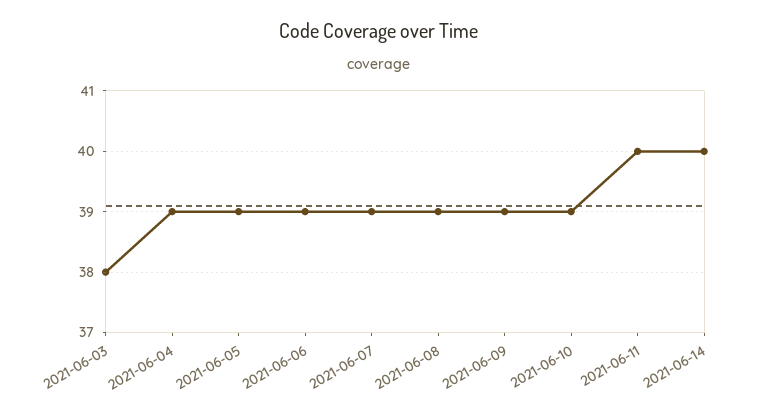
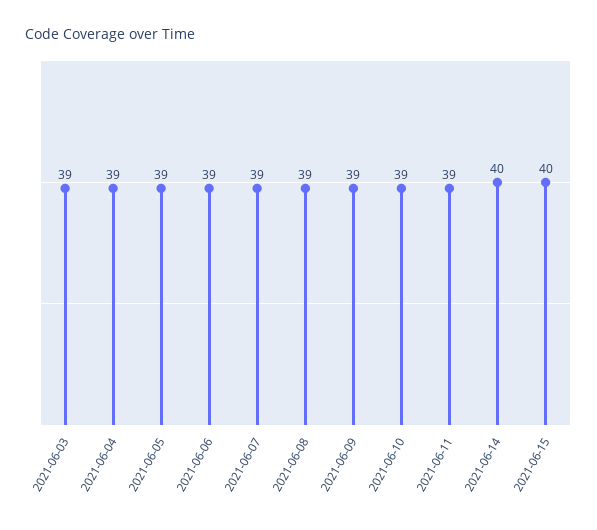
2021-06-03: 38 -> 39
2021-06-11: 40 -> 39
2021-06-15: none -> 40

